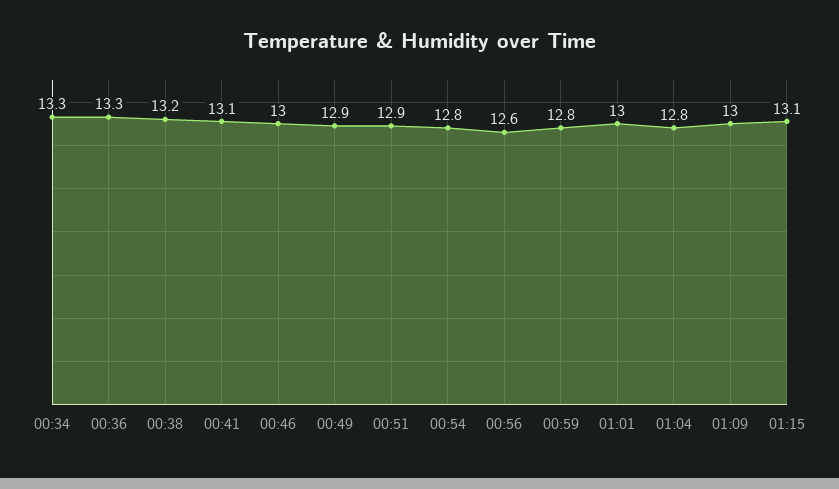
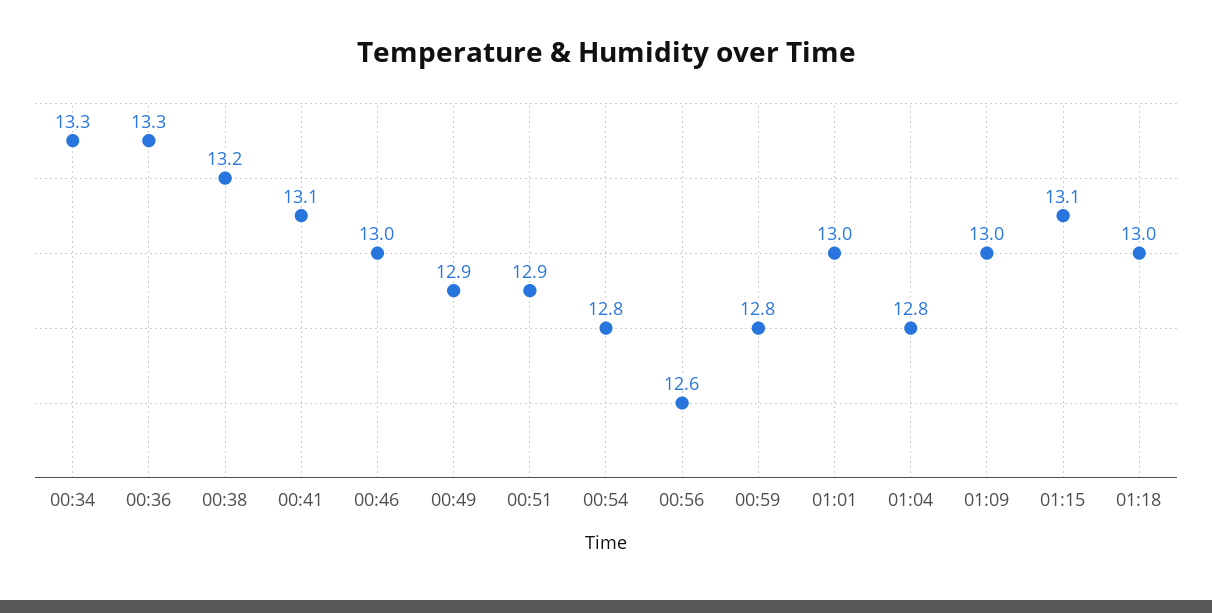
01:18: none -> 13

